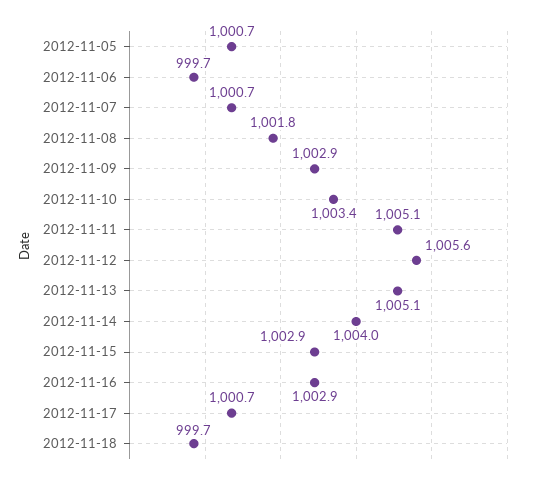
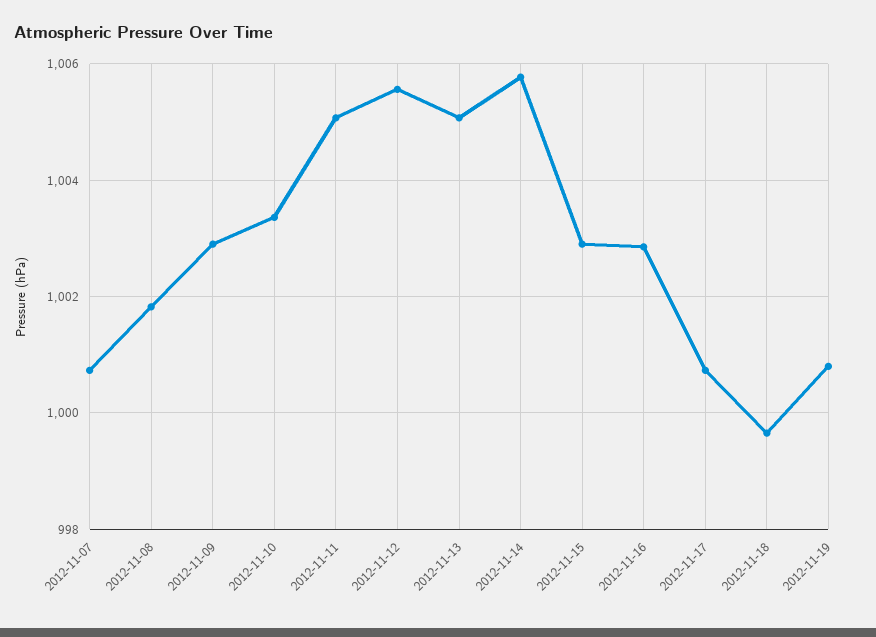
2012-11-05: 1000.7 -> none
2012-11-06: 999.7 -> none
2012-11-14: 1004 -> 1005.8
2012-11-19: none -> 1000.8

